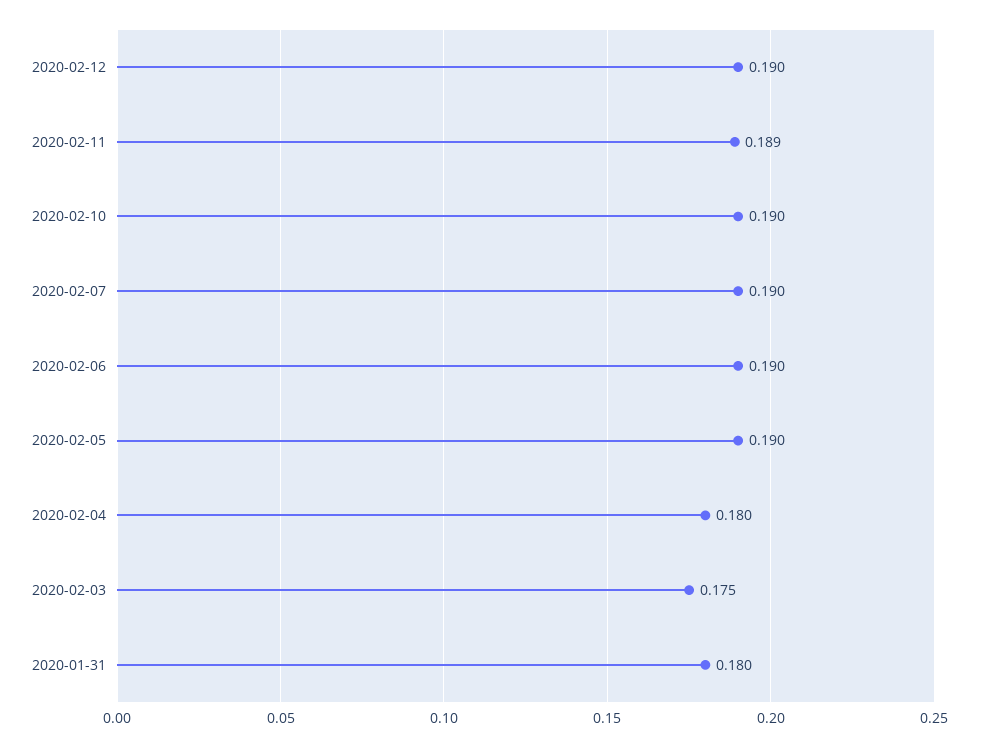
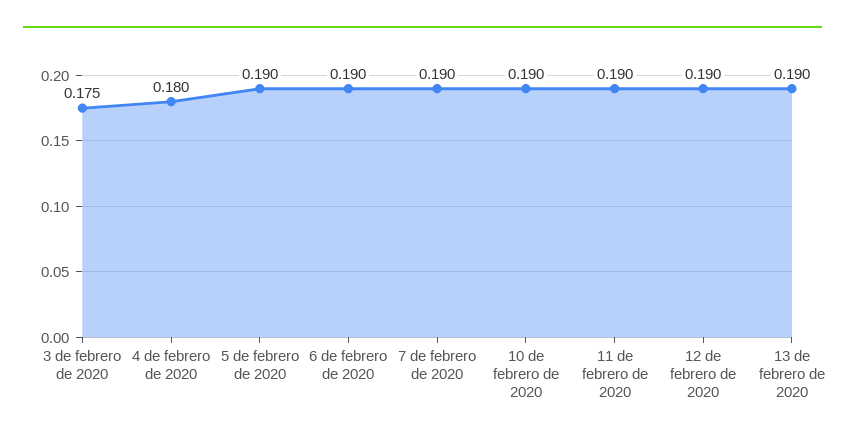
2020-02-11: 0.189 -> 0.19
2020-01-31: 0.18 -> none
13 de febrero de 2020: none -> 0.19

